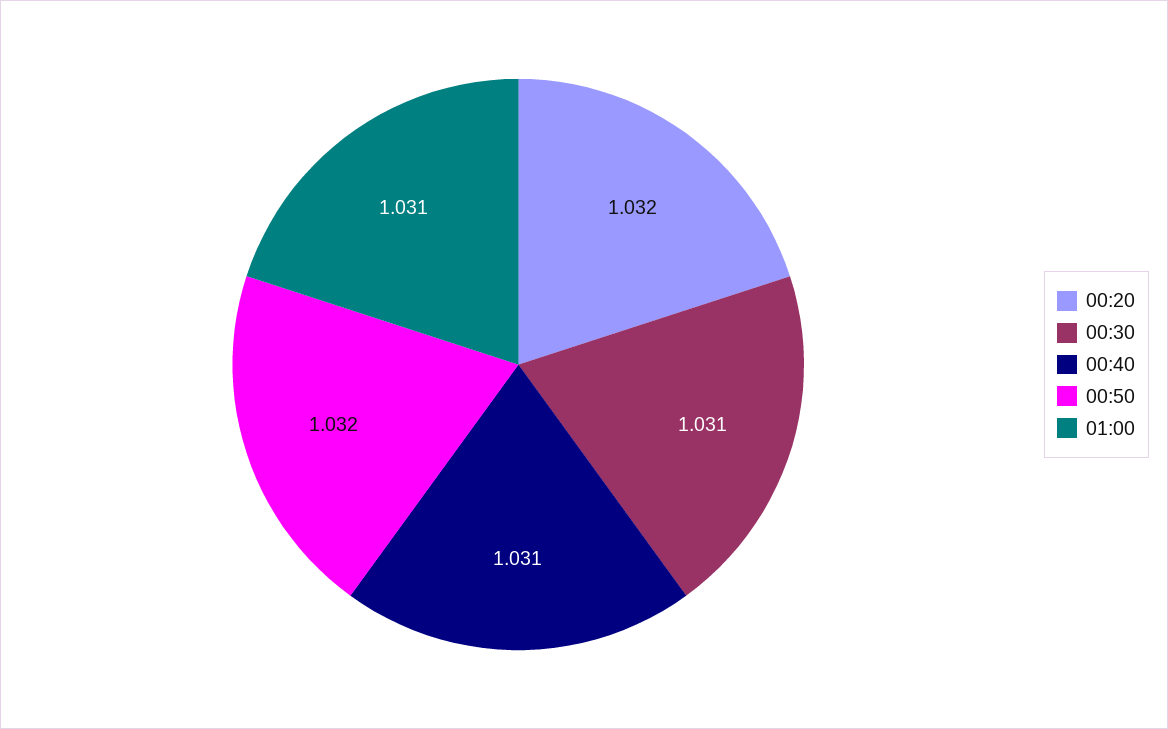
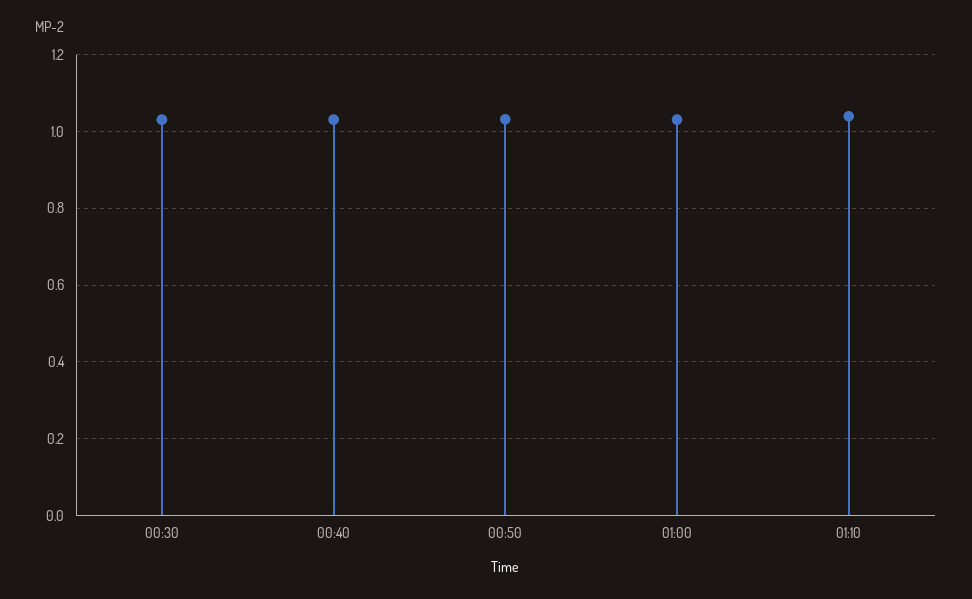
00:20: 1.032 -> none
01:10: none -> 1.04

